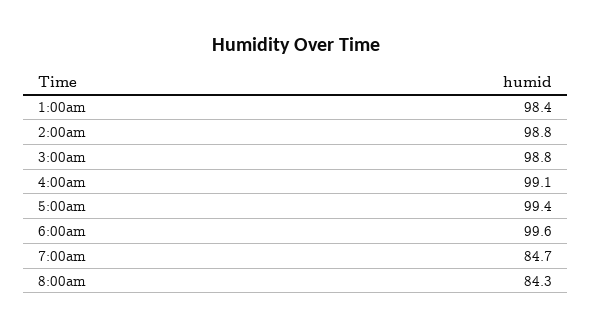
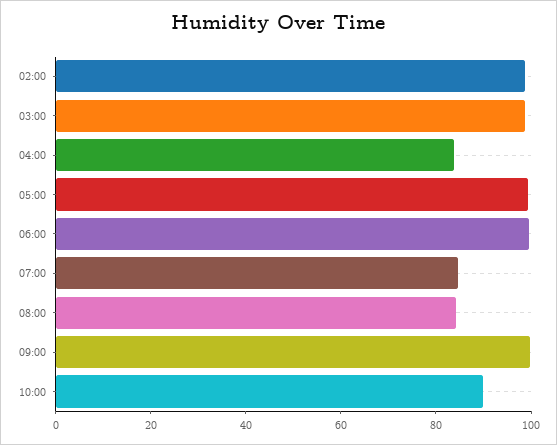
1:00am: 98.4 -> none
4:00am: 99.1 -> 85
09:00: none -> 100
10:00: none -> 90

